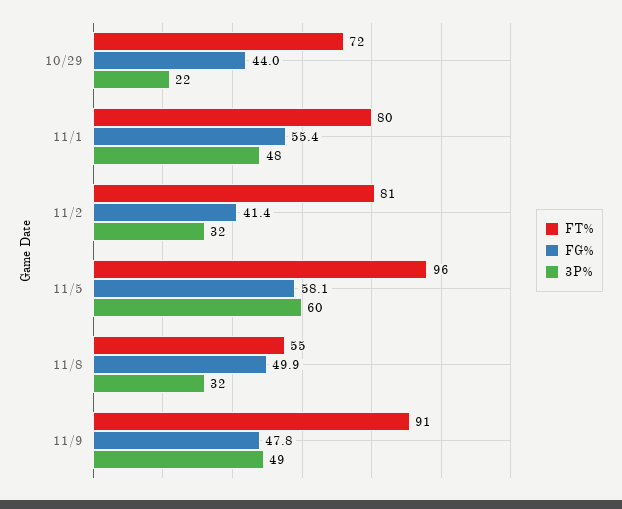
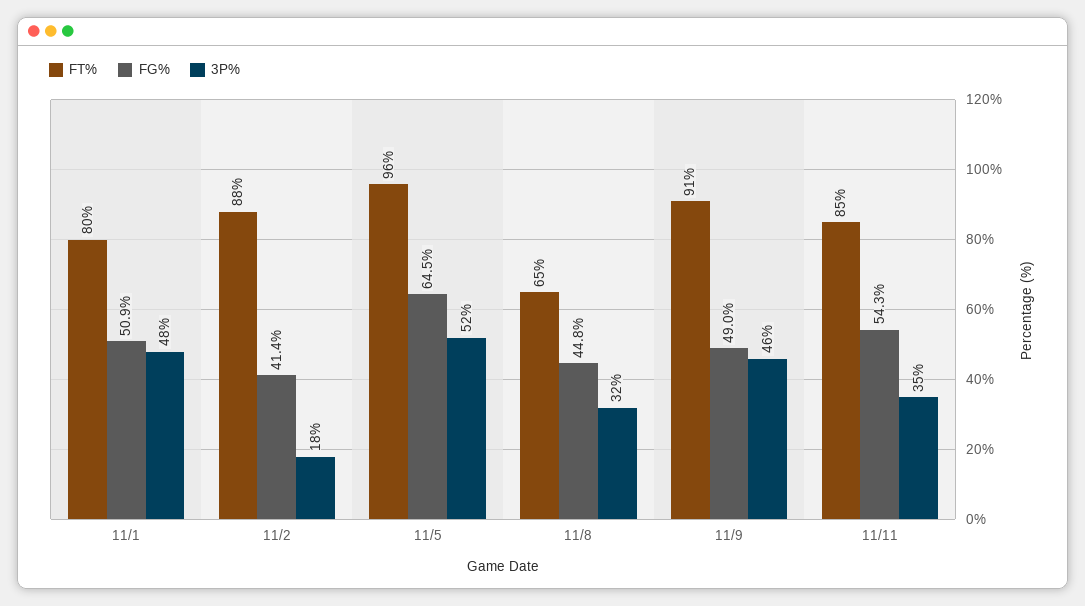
FT%, 10/29: 72 -> none
FG%, 10/29: 44 -> none
3P%, 10/29: 22 -> none
FG%, 11/1: 55.4 -> 50.9
FT%, 11/2: 81 -> 88
3P%, 11/2: 32 -> 18
FG%, 11/5: 58.1 -> 64.5
3P%, 11/5: 60 -> 52
FT%, 11/8: 55 -> 65
FG%, 11/8: 49.9 -> 44.8
FG%, 11/9: 47.8 -> 49
3P%, 11/9: 49 -> 46
FT%, 11/11: none -> 85
FG%, 11/11: none -> 54.3
3P%, 11/11: none -> 35

